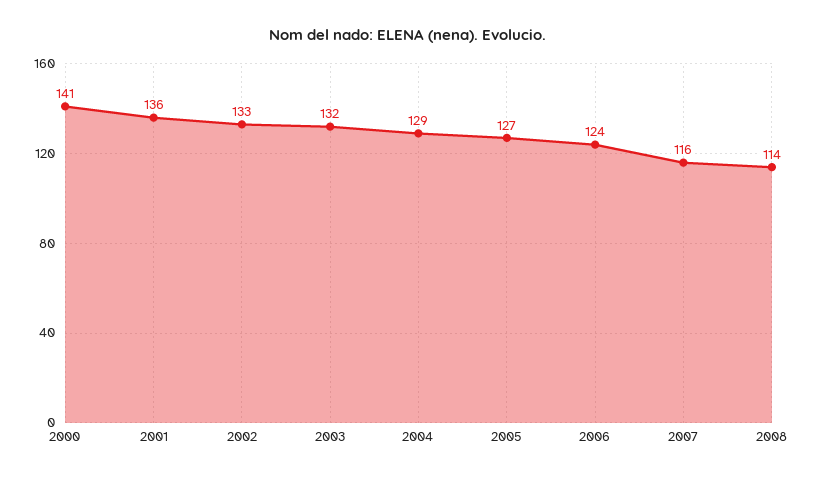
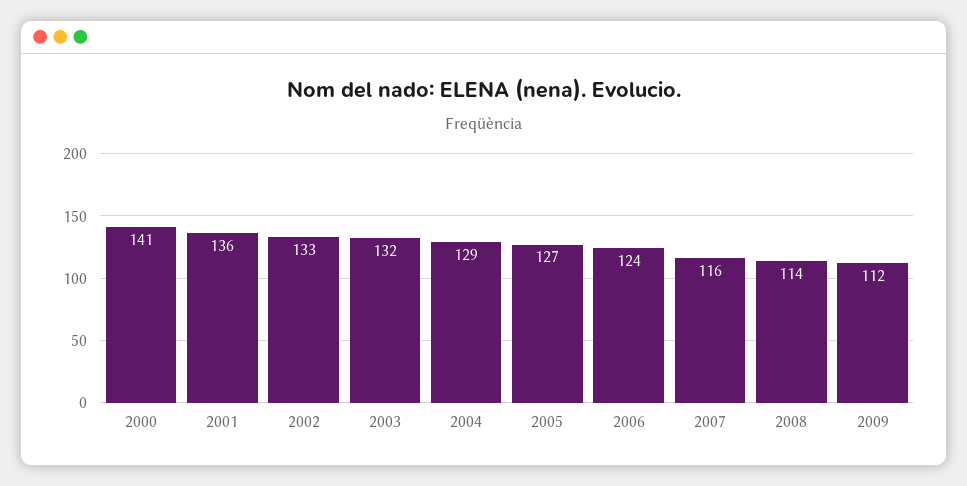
2009: none -> 112

